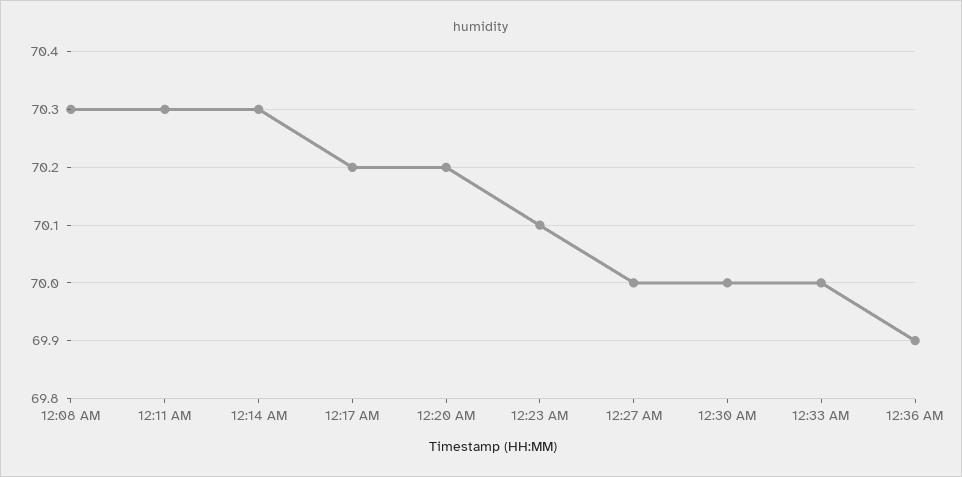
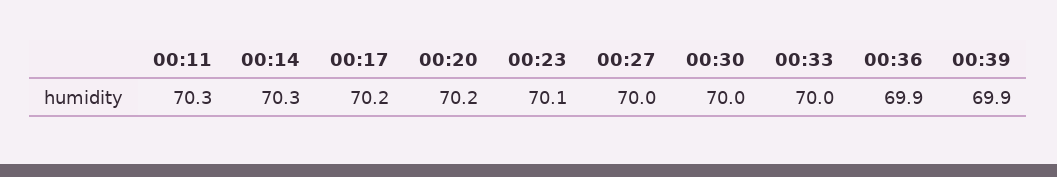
12:08 AM: 70.3 -> none
00:39: none -> 69.9

